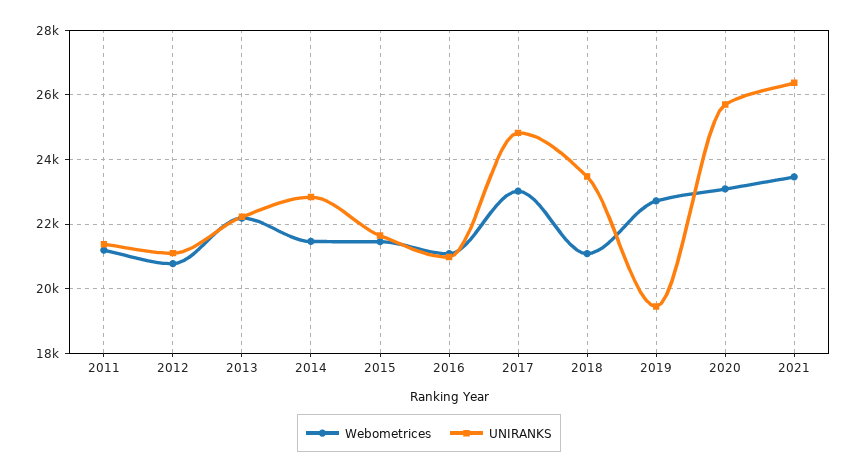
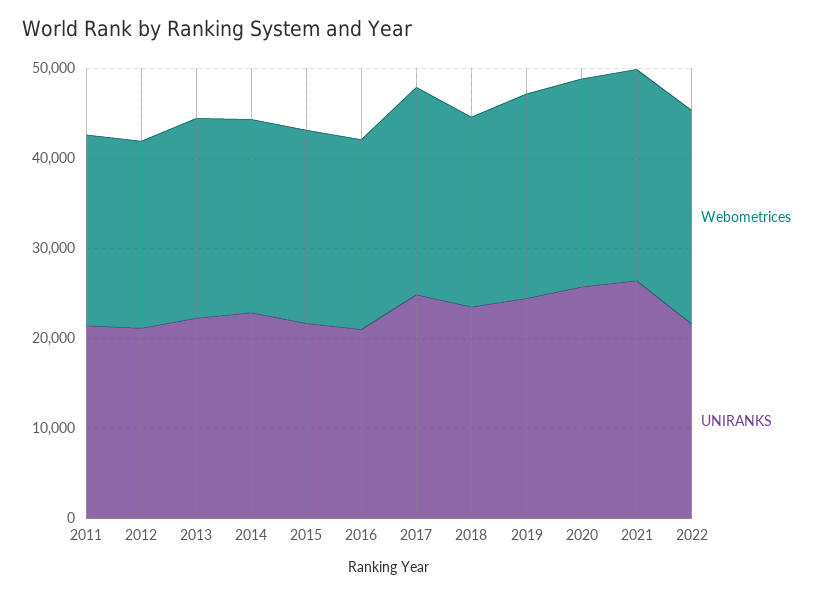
UNIRANKS, 2019: 19400 -> 24000
Webometrices, 2022: none -> 24000
UNIRANKS, 2022: none -> 22000

